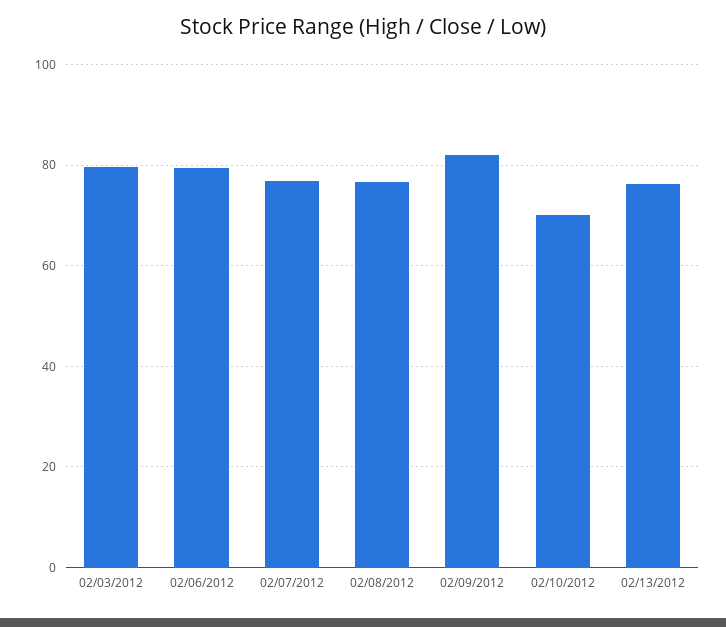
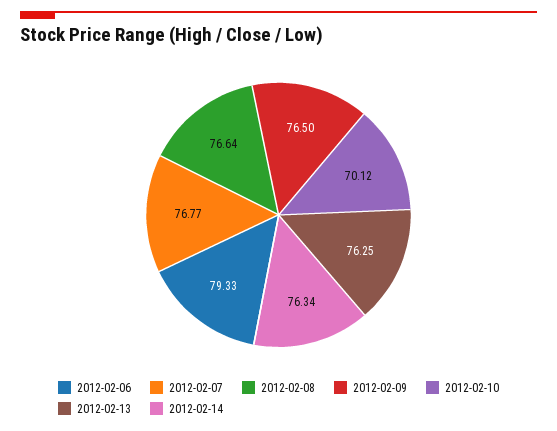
02/03/2012: 80 -> none
02/09/2012: 82 -> 76.5
2012-02-14: none -> 76.34

